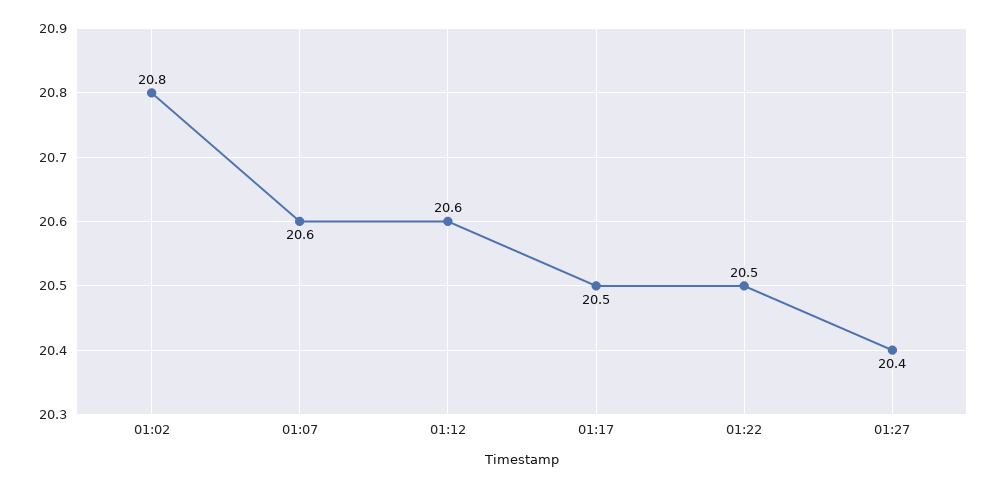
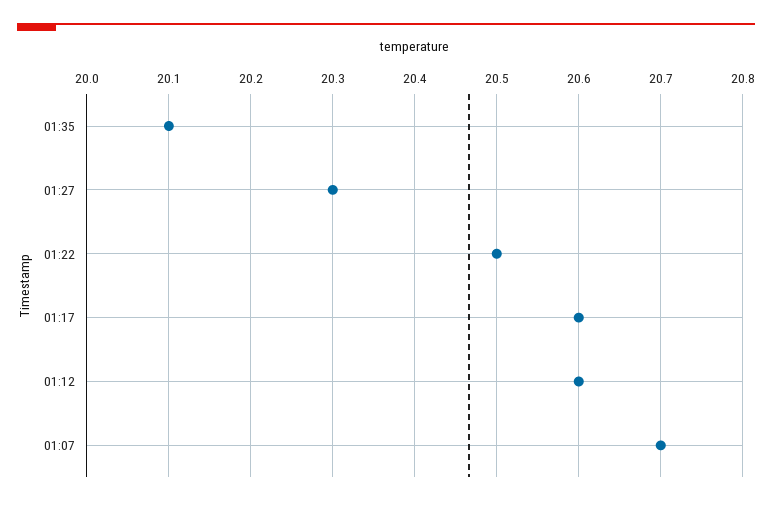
01:02: 20.8 -> none
01:07: 20.6 -> 20.7
01:17: 20.5 -> 20.6
01:27: 20.4 -> 20.3
01:35: none -> 20.1

